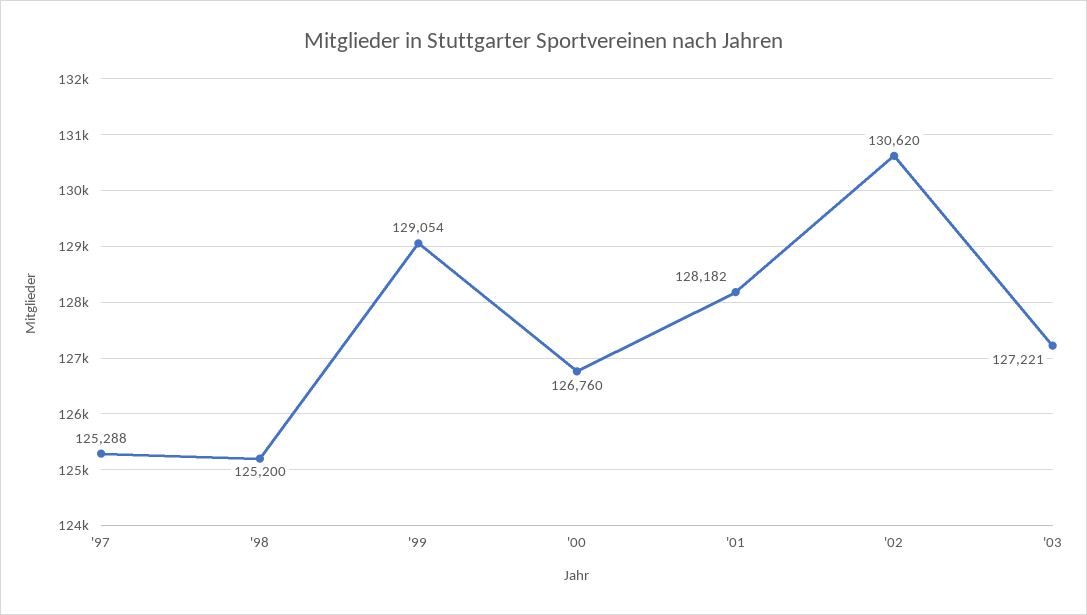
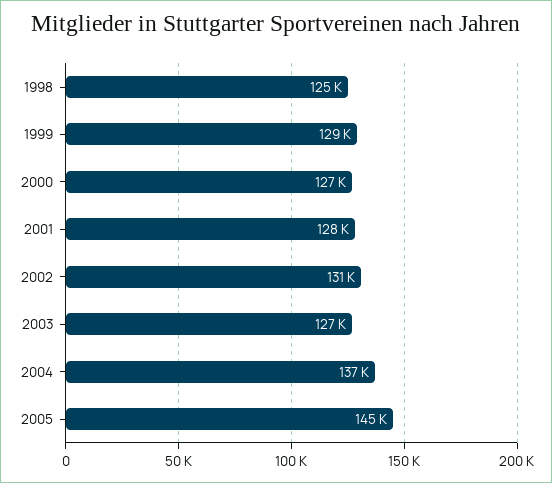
'97: 125288 -> none
2004: none -> 137000
2005: none -> 145000

